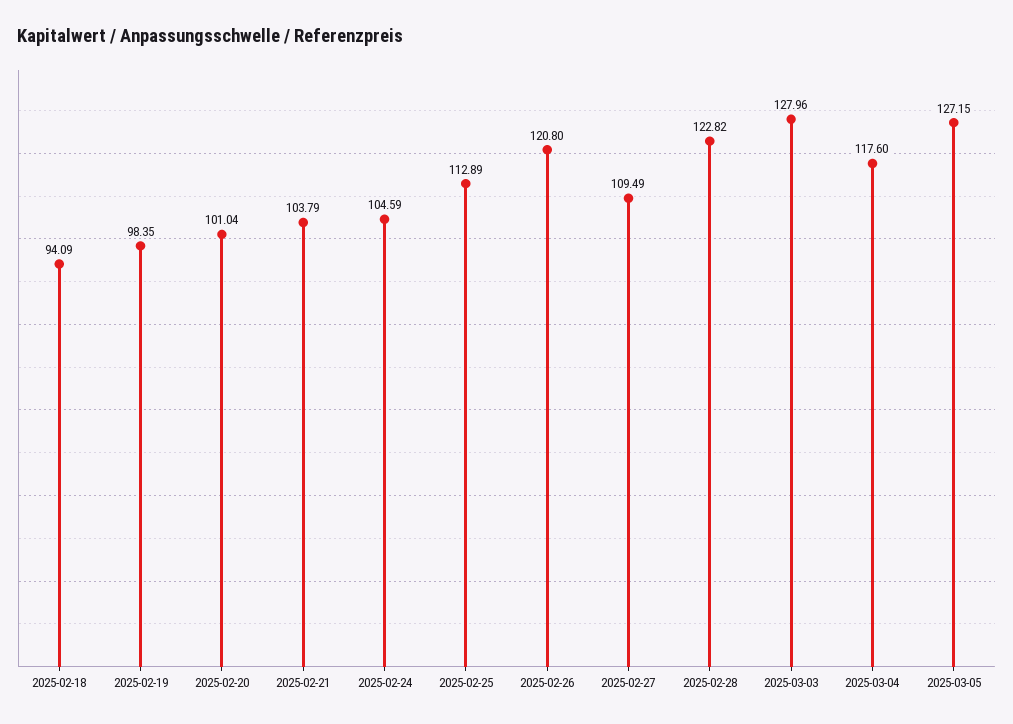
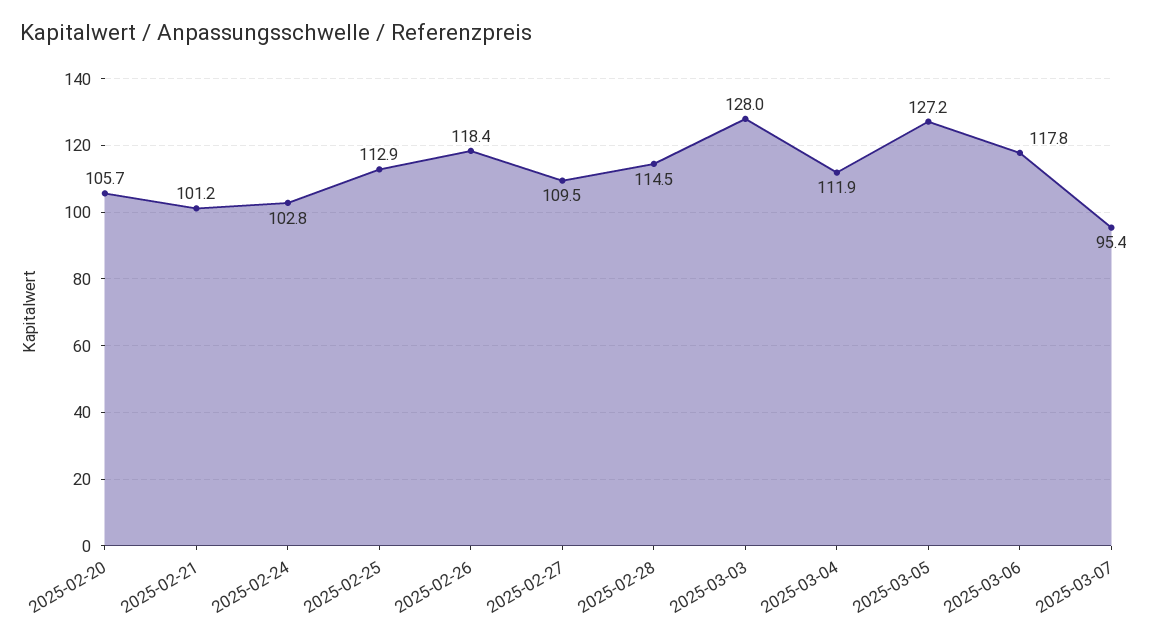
2025-02-18: 94.09 -> none
2025-02-19: 98.35 -> none
2025-02-20: 101.04 -> 105.7
2025-02-21: 103.79 -> 101.2
2025-02-24: 104.59 -> 102.8
2025-02-26: 120.8 -> 118.4
2025-02-28: 122.82 -> 114.5
2025-03-04: 117.6 -> 111.9
2025-03-06: none -> 117.8
2025-03-07: none -> 95.4

